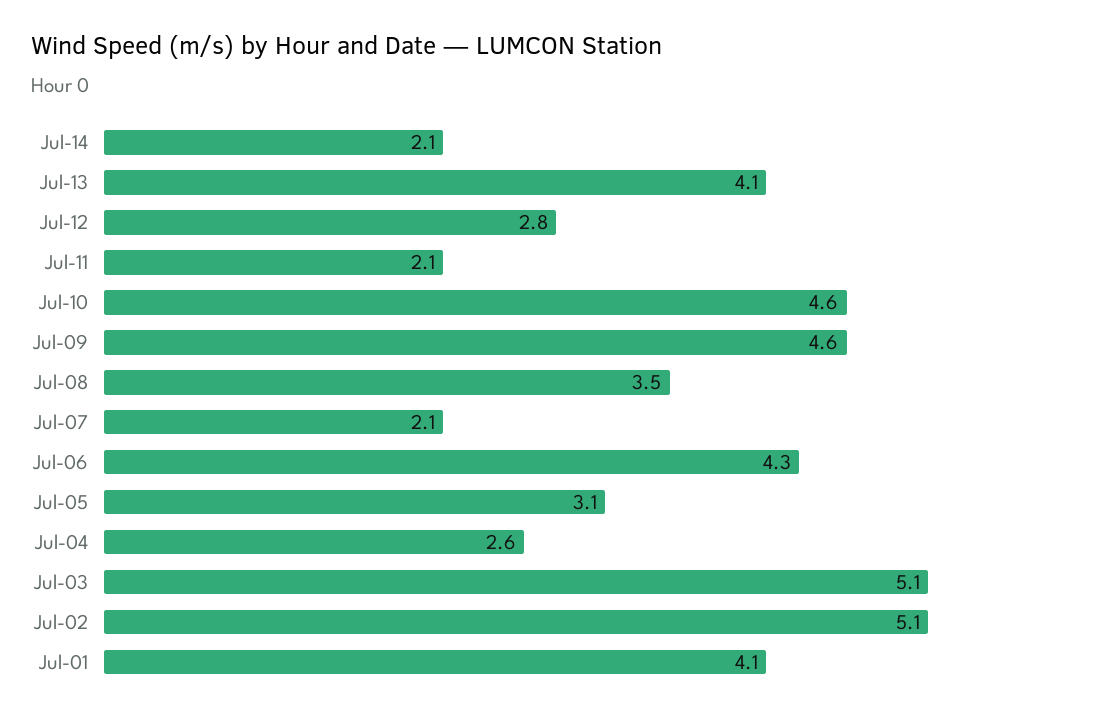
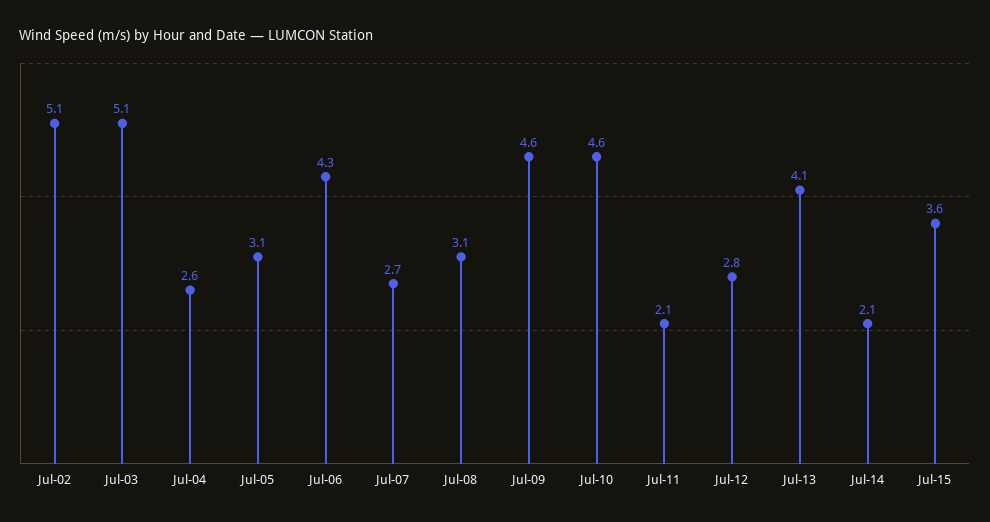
Jul-08: 3.5 -> 3.1
Jul-07: 2.1 -> 2.7
Jul-01: 4.1 -> none
Jul-15: none -> 3.6

